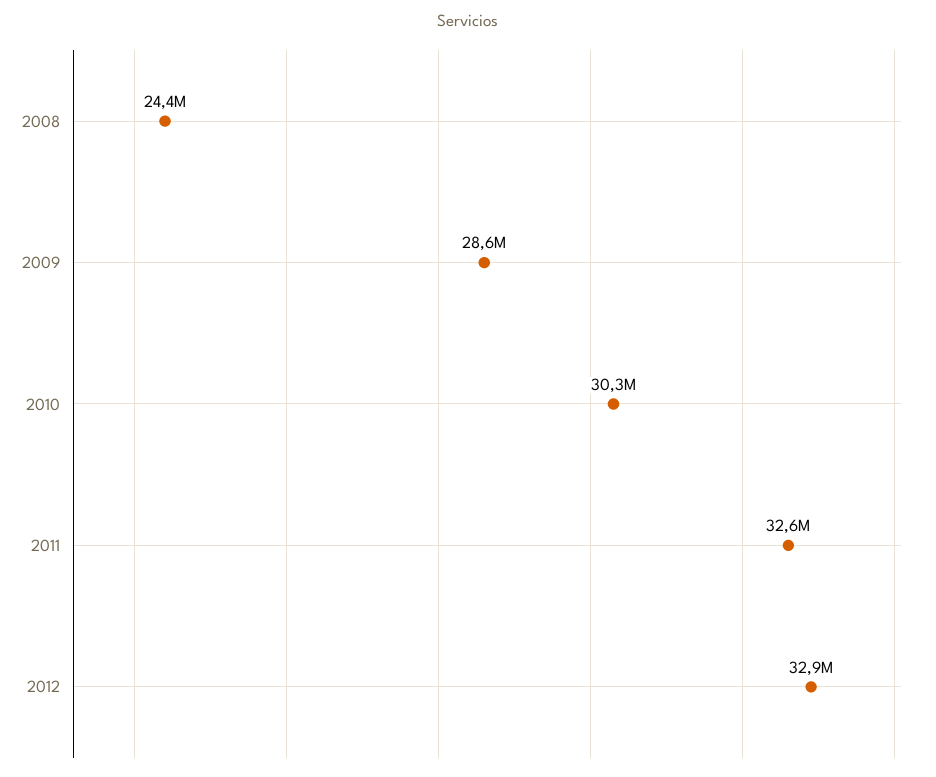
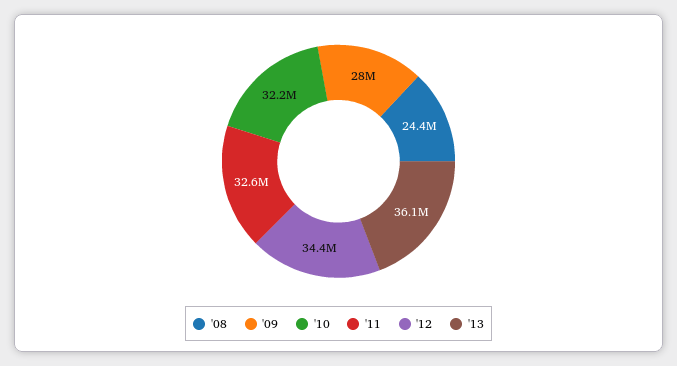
2009: 28600000 -> 28000000
2010: 30300000 -> 32200000
2012: 32900000 -> 34400000
'13: none -> 36100000

